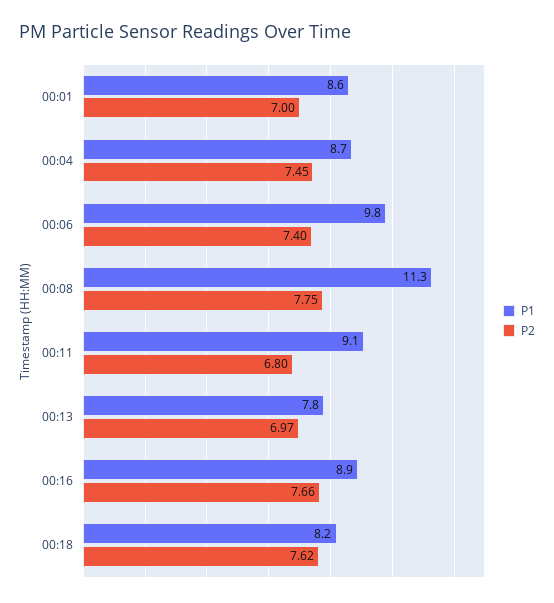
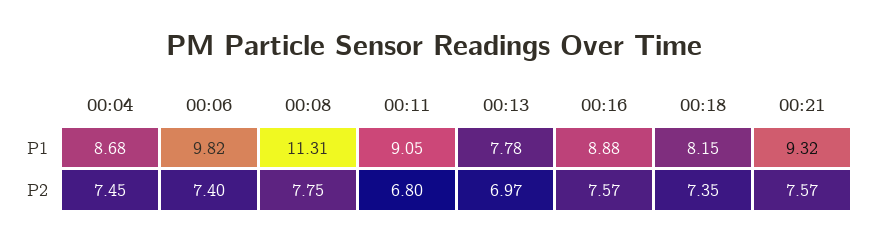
P1, 00:01: 8.6 -> none
P2, 00:01: 7 -> none
P2, 00:16: 7.66 -> 7.57
P2, 00:18: 7.62 -> 7.35
P1, 00:21: none -> 9.32
P2, 00:21: none -> 7.57

